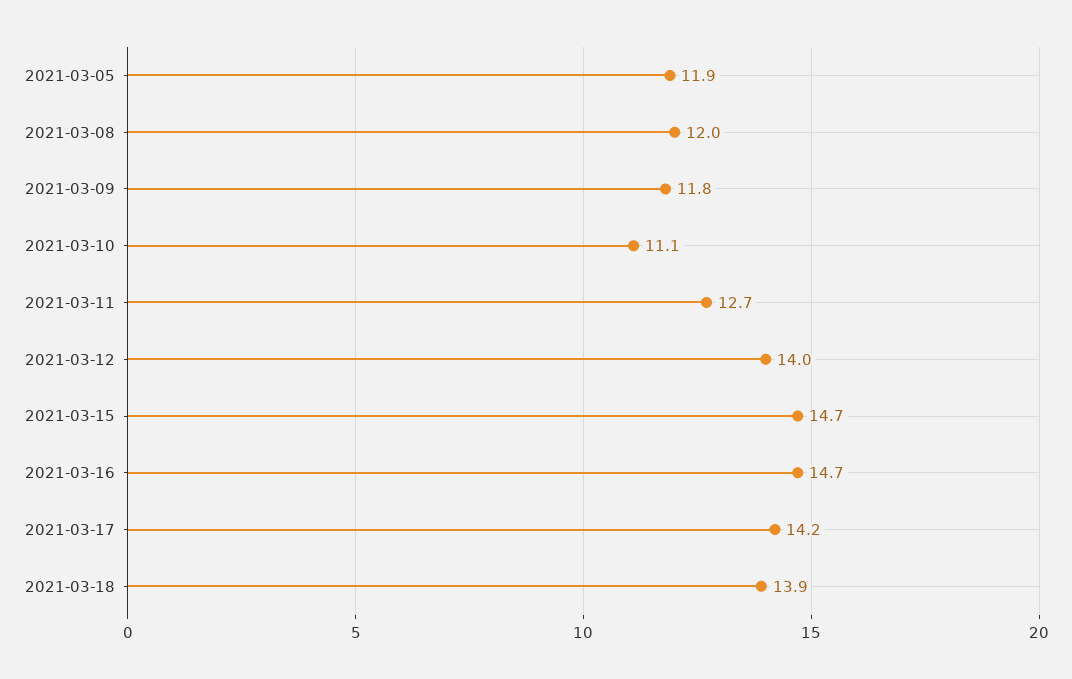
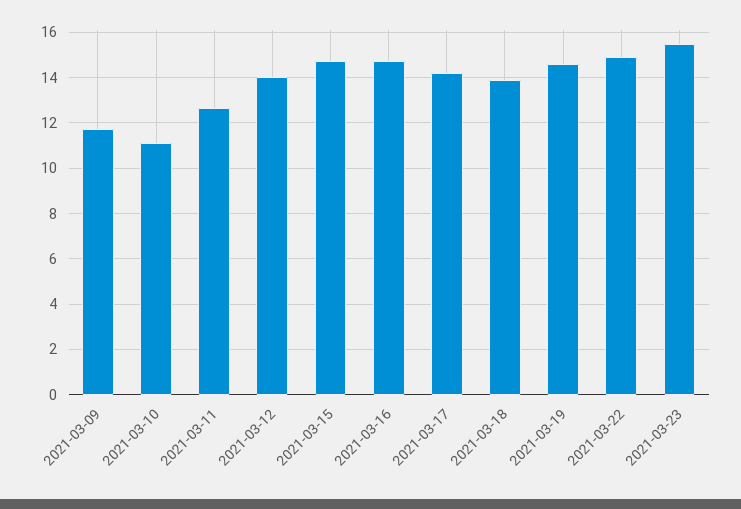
2021-03-05: 11.9 -> none
2021-03-08: 12 -> none
2021-03-19: none -> 14.5
2021-03-22: none -> 15
2021-03-23: none -> 15.5

